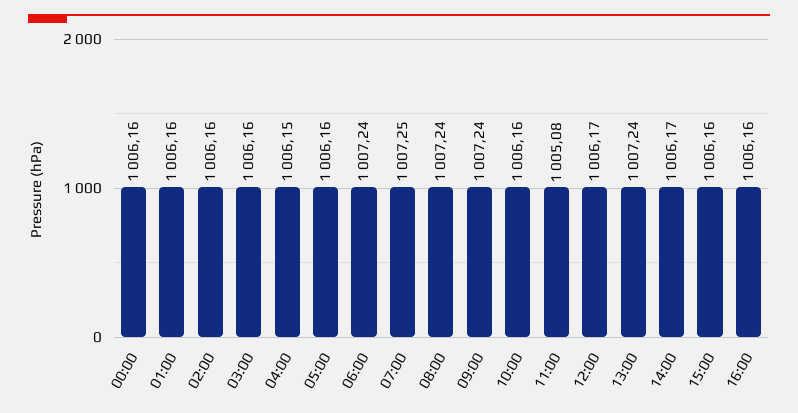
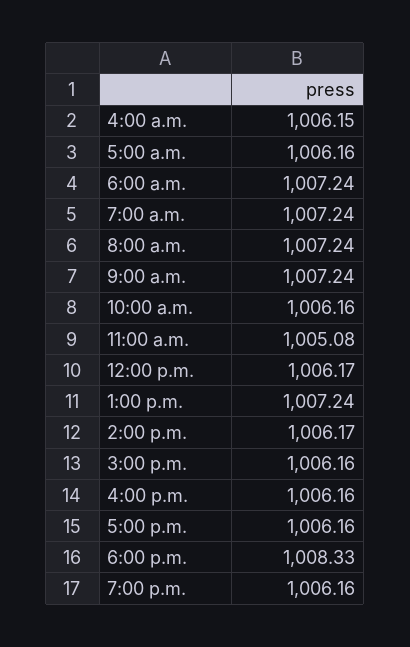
00:00: 1006.16 -> none
01:00: 1006.16 -> none
02:00: 1006.16 -> none
03:00: 1006.16 -> none
07:00: 1007.25 -> 1007.24
5:00 p.m.: none -> 1006.16
6:00 p.m.: none -> 1008.33
7:00 p.m.: none -> 1006.16

